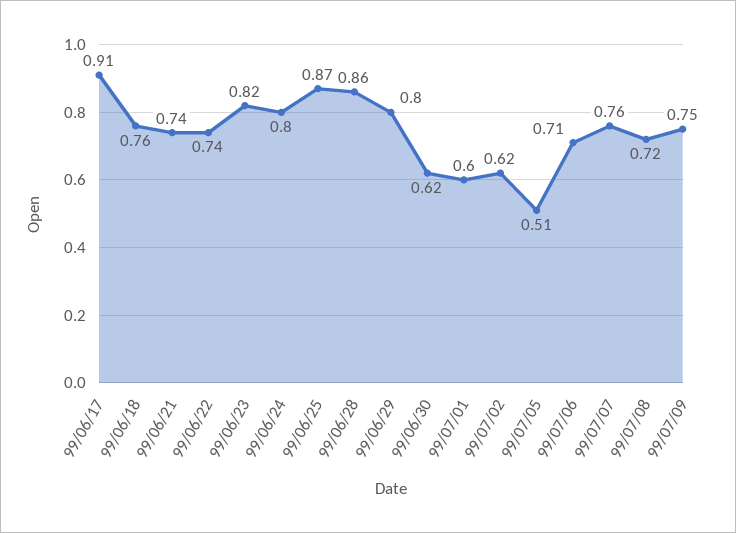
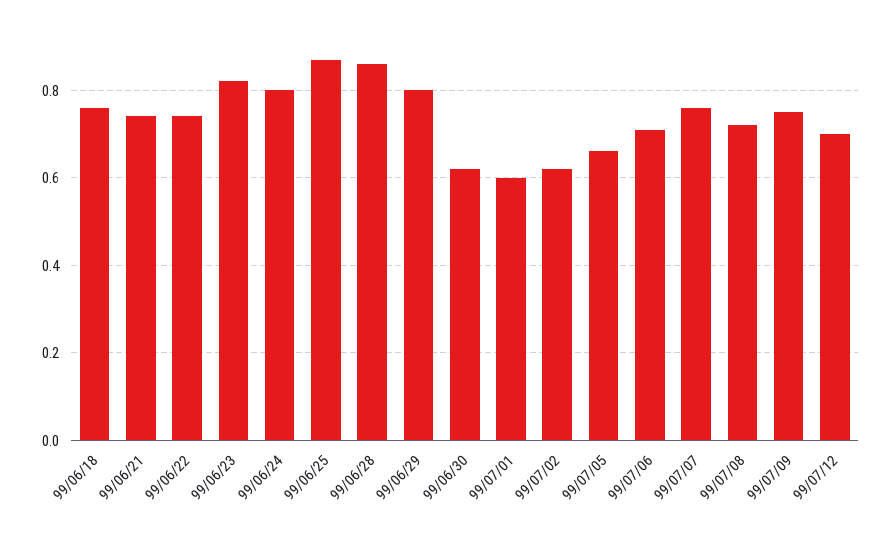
99/06/17: 0.91 -> none
99/07/05: 0.51 -> 0.65
99/07/12: none -> 0.7

